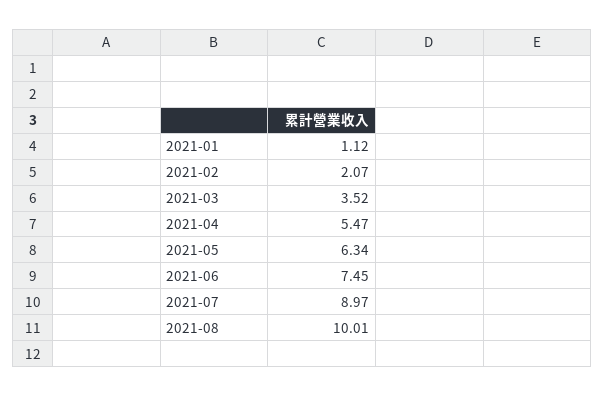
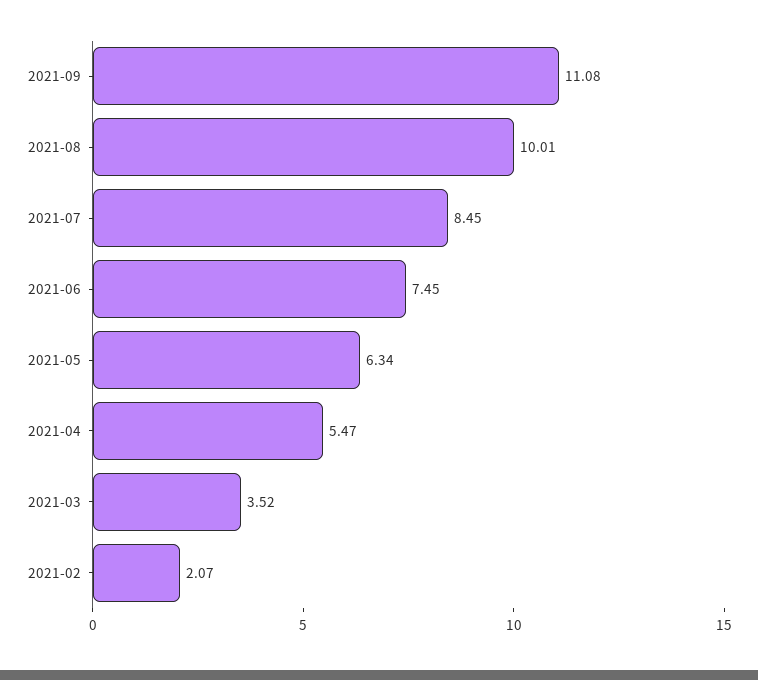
2021-01: 1.12 -> none
2021-07: 8.97 -> 8.45
2021-09: none -> 11.08

